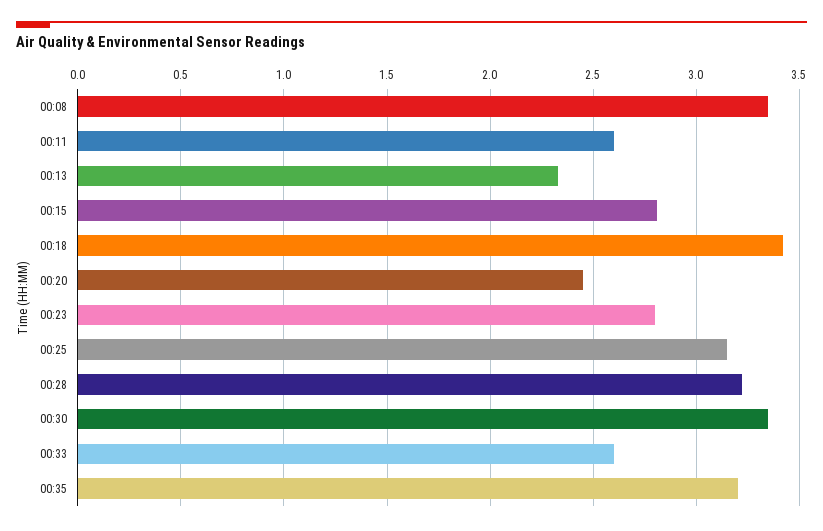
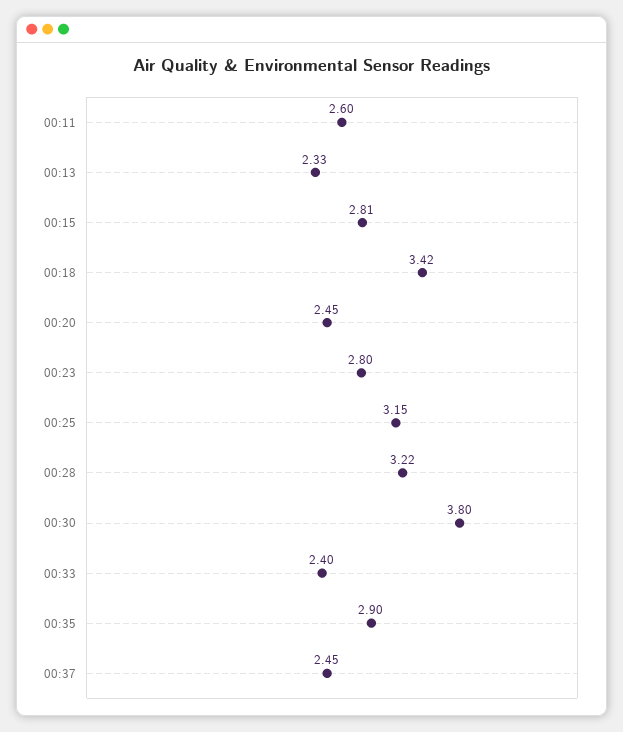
00:08: 3.35 -> none
00:30: 3.35 -> 3.8
00:33: 2.6 -> 2.4
00:35: 3.2 -> 2.9
00:37: none -> 2.45

